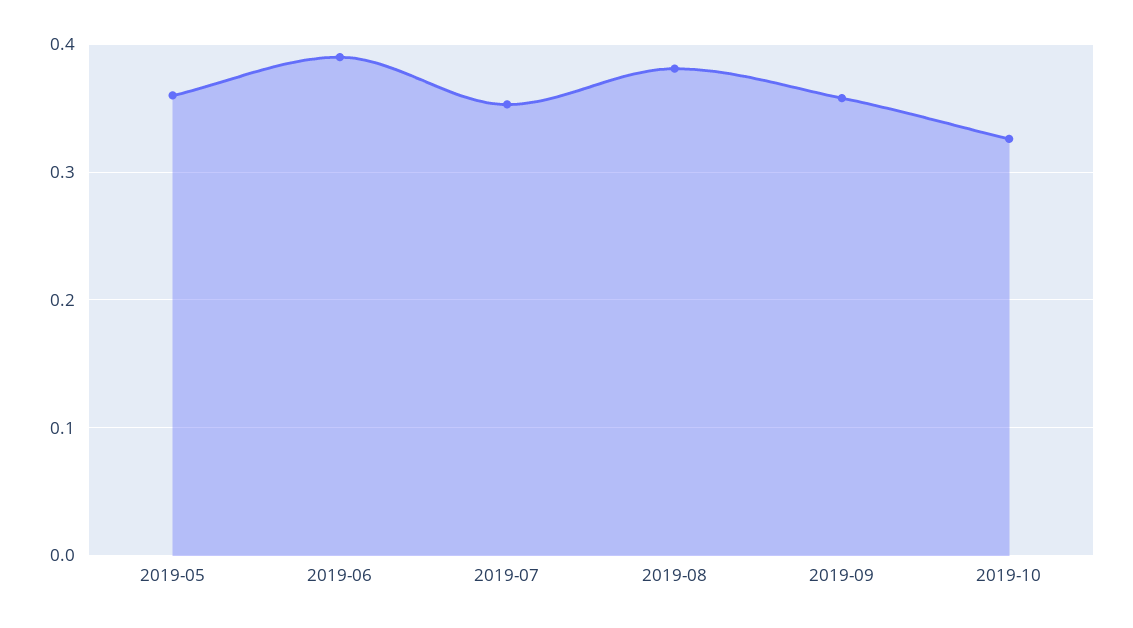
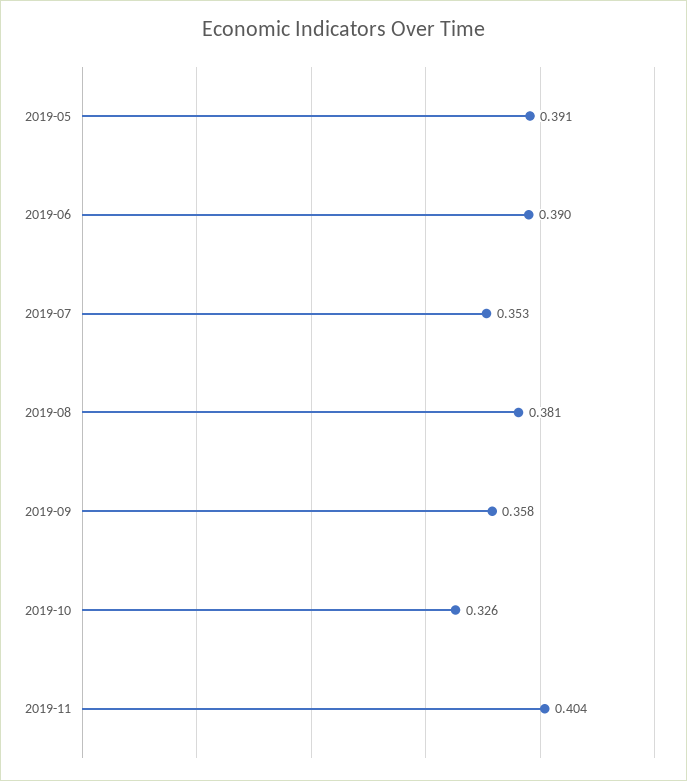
2019-05: 0.36 -> 0.391
2019-11: none -> 0.404

